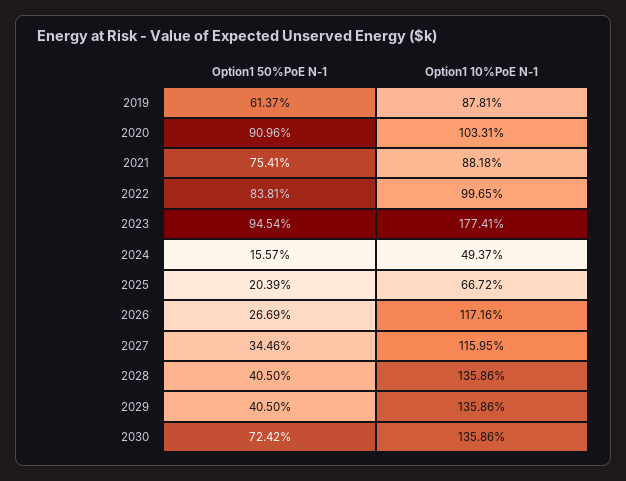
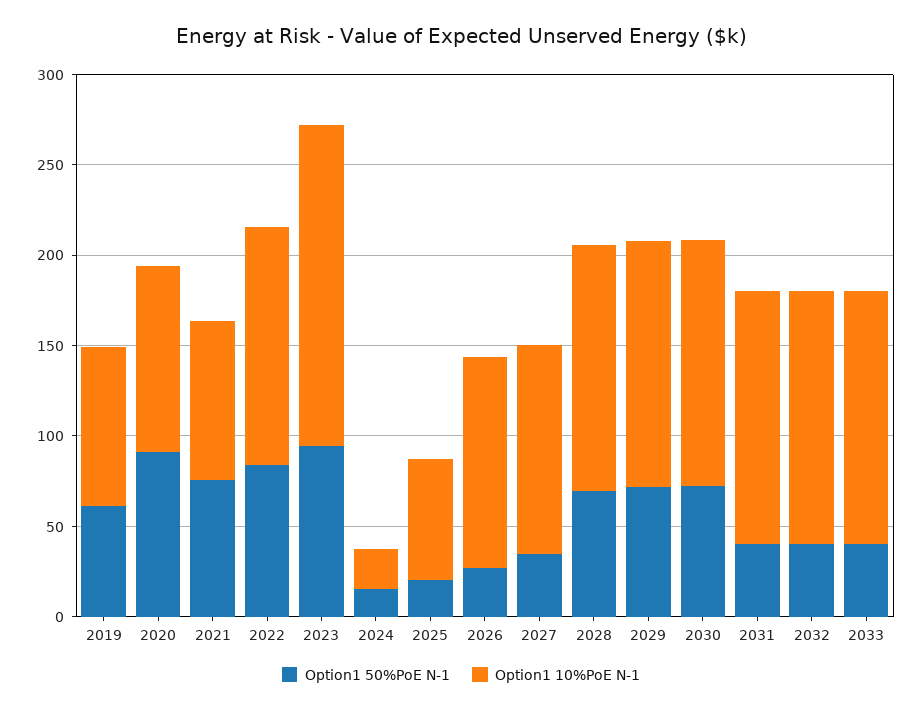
Option1 10%PoE N-1, 2022: 99.65 -> 130
Option1 10%PoE N-1, 2024: 49.37 -> 20
Option1 50%PoE N-1, 2028: 40.5 -> 70
Option1 50%PoE N-1, 2029: 40.5 -> 70
Option1 50%PoE N-1, 2031: none -> 40
Option1 10%PoE N-1, 2031: none -> 140
Option1 50%PoE N-1, 2032: none -> 40
Option1 10%PoE N-1, 2032: none -> 140
Option1 50%PoE N-1, 2033: none -> 40
Option1 10%PoE N-1, 2033: none -> 140

